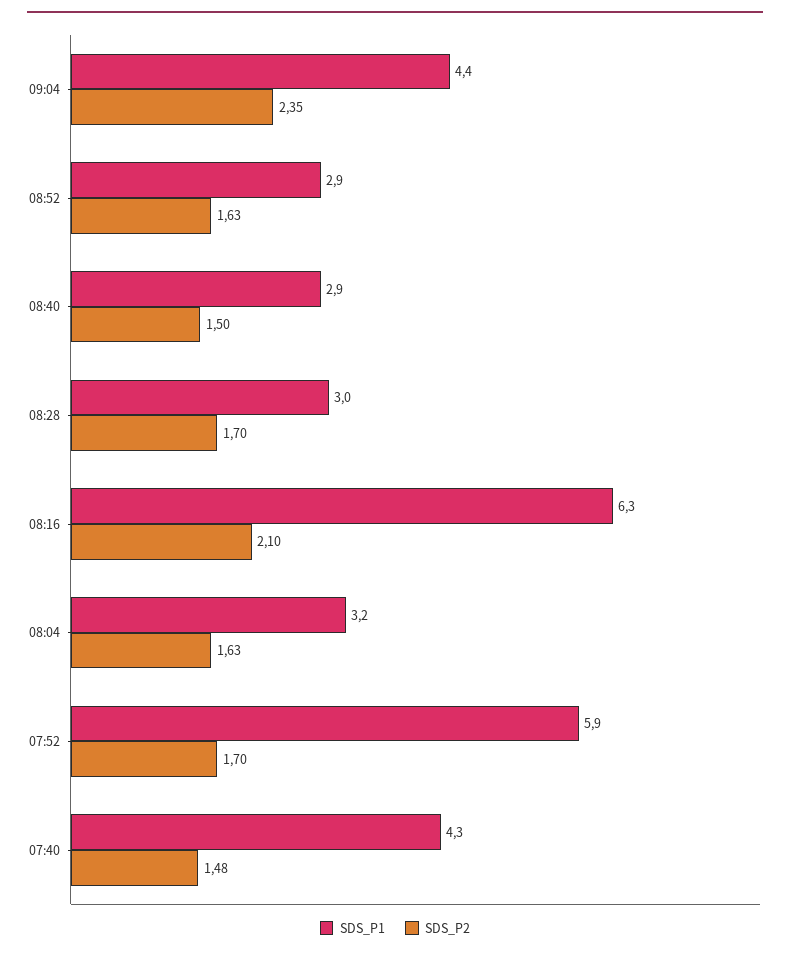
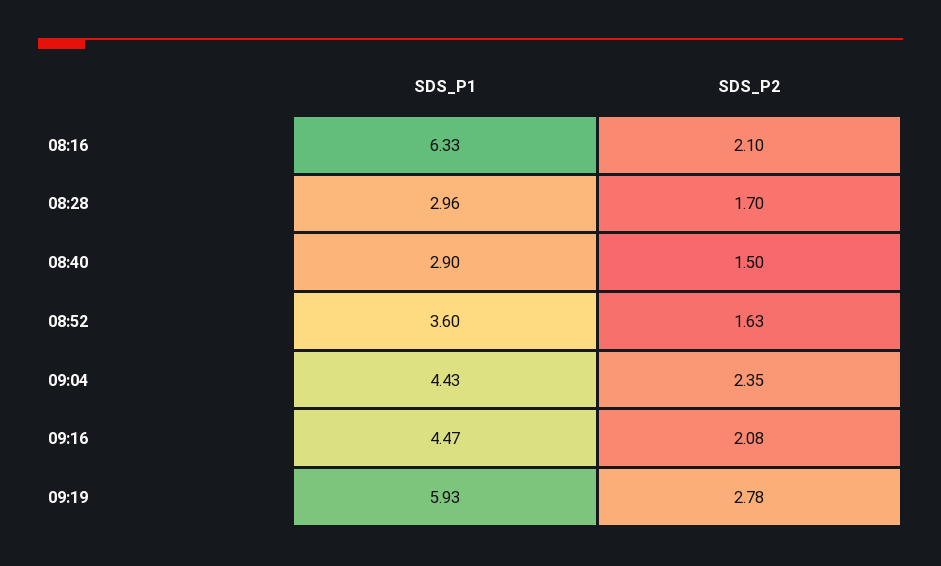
SDS_P1, 08:52: 2.9 -> 3.6
SDS_P1, 08:04: 3.2 -> none
SDS_P2, 08:04: 1.63 -> none
SDS_P1, 07:52: 5.9 -> none
SDS_P2, 07:52: 1.7 -> none
SDS_P1, 07:40: 4.3 -> none
SDS_P2, 07:40: 1.48 -> none
SDS_P1, 09:16: none -> 4.47
SDS_P2, 09:16: none -> 2.08
SDS_P1, 09:19: none -> 5.93
SDS_P2, 09:19: none -> 2.78

